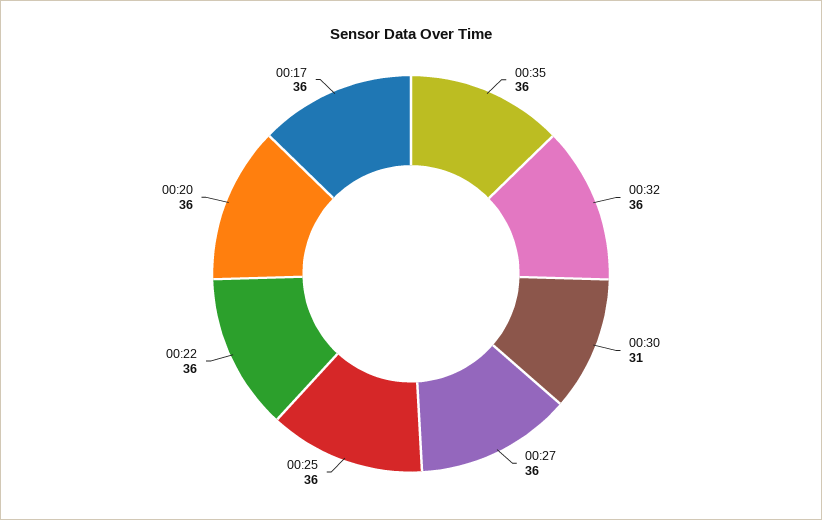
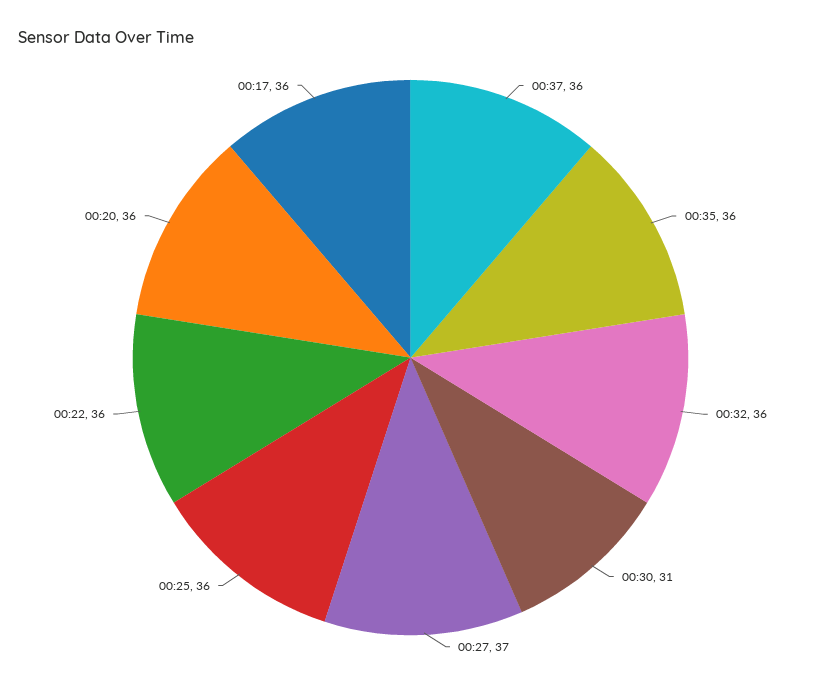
00:27: 36 -> 37
00:37: none -> 36

